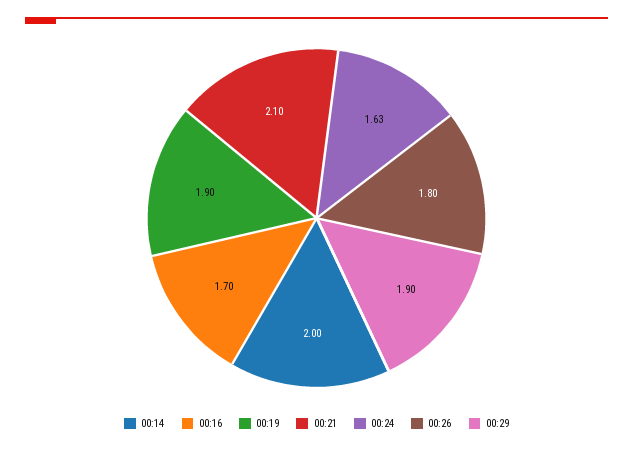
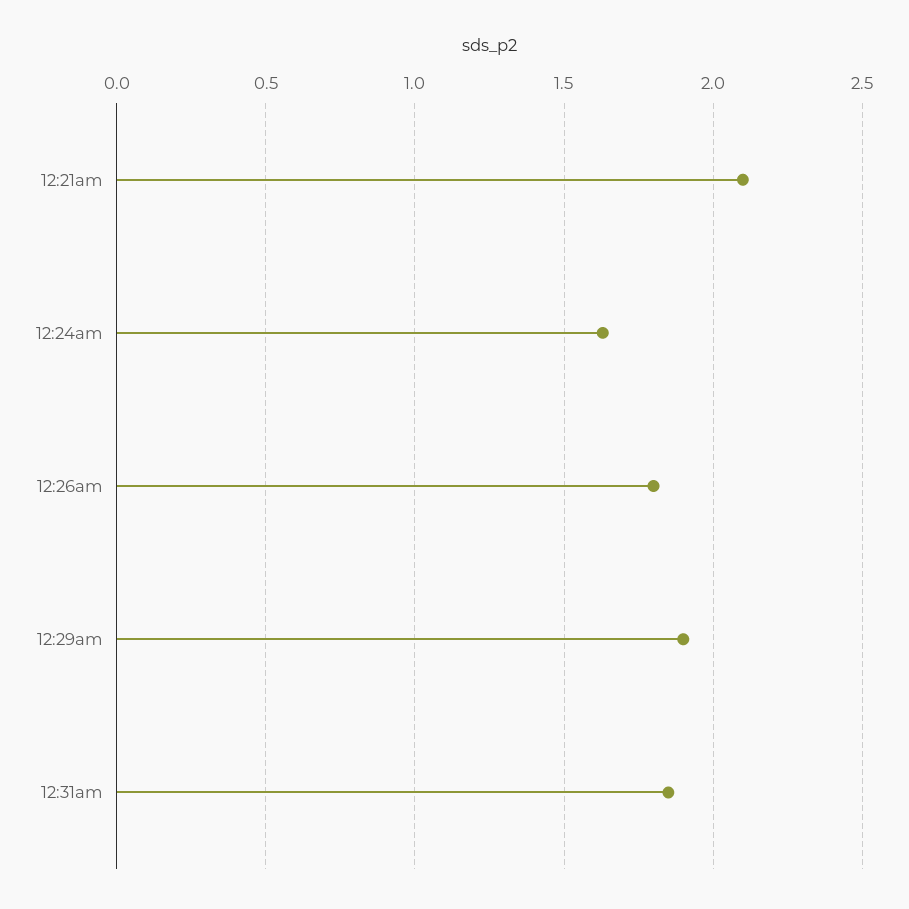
00:14: 2 -> none
00:16: 1.7 -> none
00:19: 1.9 -> none
12:31am: none -> 1.85

